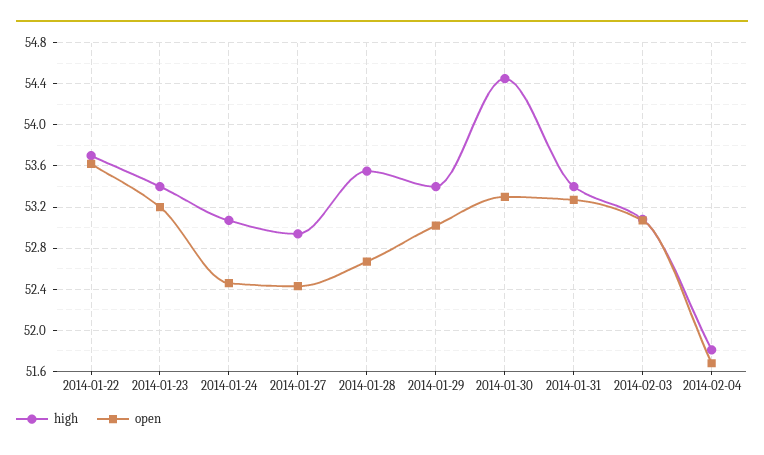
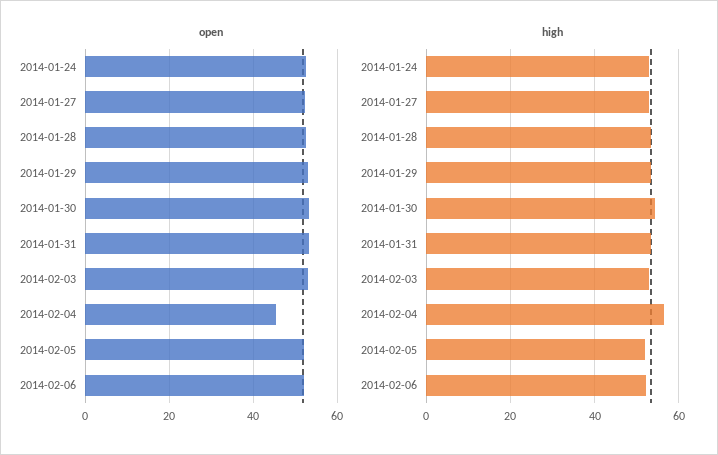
high, 2014-01-22: 53.7 -> none
open, 2014-01-22: 53.6 -> none
high, 2014-01-23: 53.4 -> none
open, 2014-01-23: 53.2 -> none
high, 2014-02-04: 51.8 -> 56
open, 2014-02-04: 51.7 -> 46
open, 2014-02-05: none -> 52
open, 2014-02-06: none -> 52
high, 2014-02-05: none -> 52
high, 2014-02-06: none -> 52

